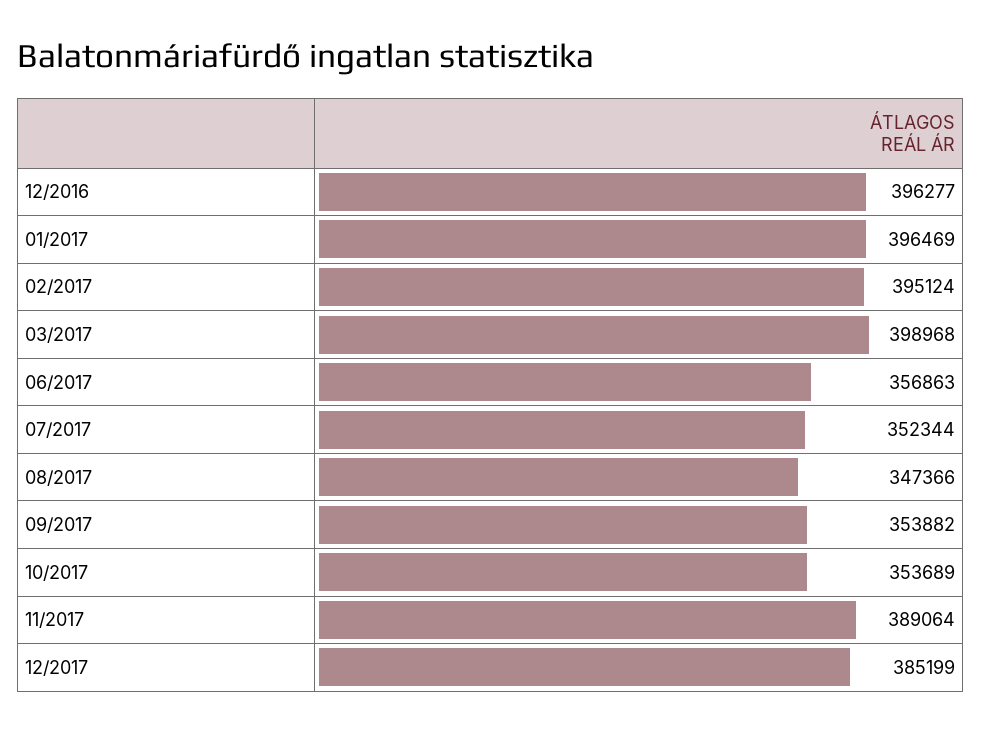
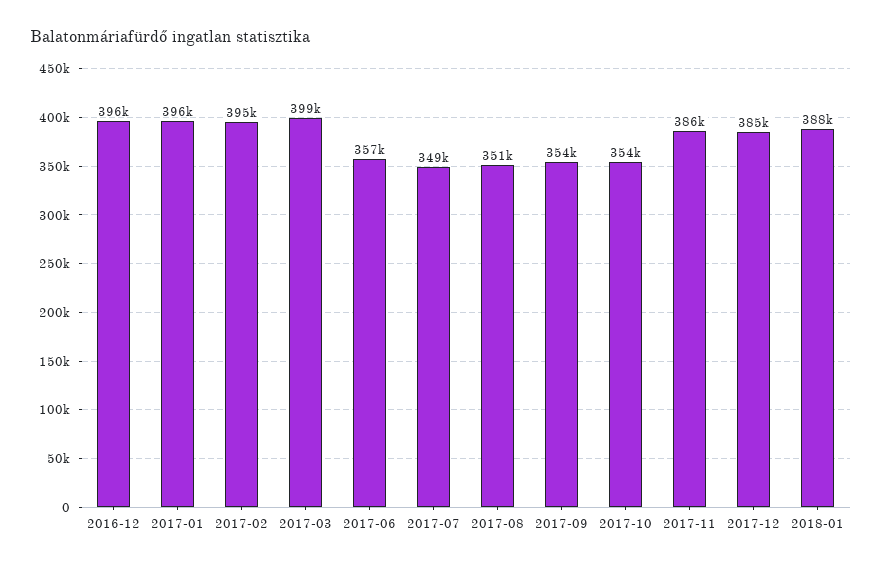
07/2017: 352344 -> 349000
08/2017: 347366 -> 351000
11/2017: 389064 -> 386000
2018-01: none -> 388000

